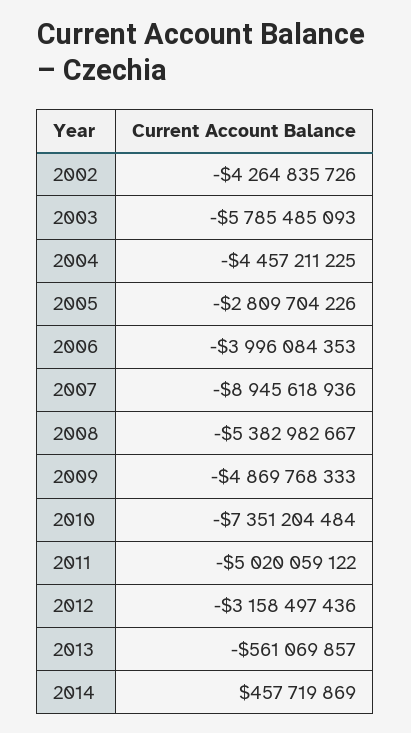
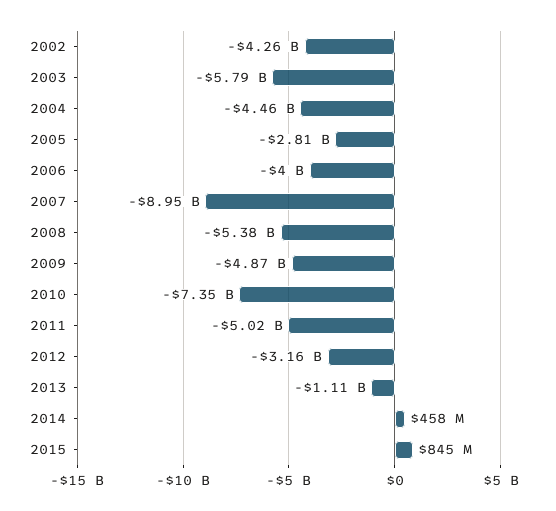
2013: -561069857 -> -1110000000
2015: none -> 845000000

